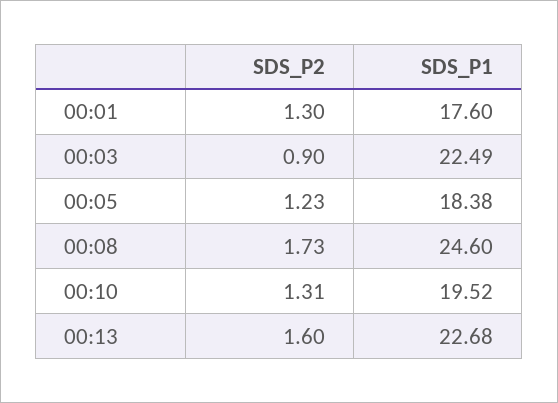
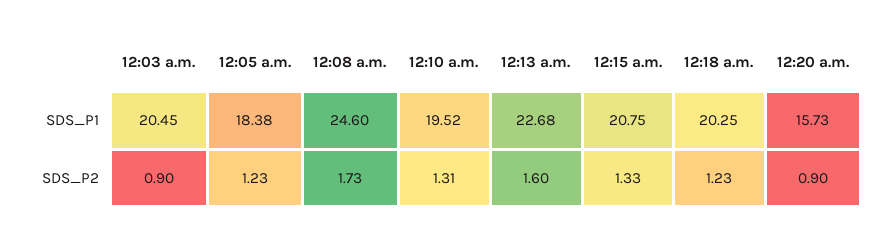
SDS_P2, 00:01: 1.3 -> none
SDS_P1, 00:01: 17.6 -> none
SDS_P1, 00:03: 22.49 -> 20.45
SDS_P1, 12:15 a.m.: none -> 20.75
SDS_P1, 12:18 a.m.: none -> 20.25
SDS_P1, 12:20 a.m.: none -> 15.73
SDS_P2, 12:15 a.m.: none -> 1.33
SDS_P2, 12:18 a.m.: none -> 1.23
SDS_P2, 12:20 a.m.: none -> 0.9

